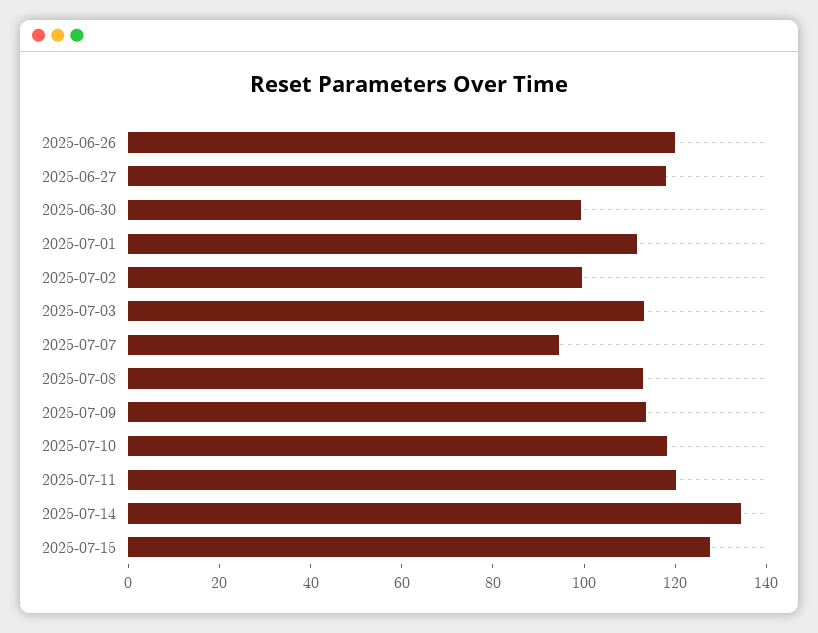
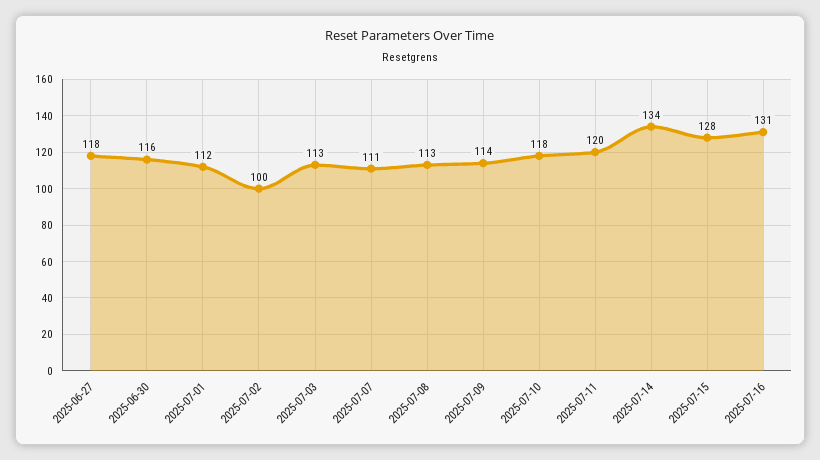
2025-06-26: 120 -> none
2025-06-30: 100 -> 116
2025-07-07: 95 -> 111
2025-07-16: none -> 131

